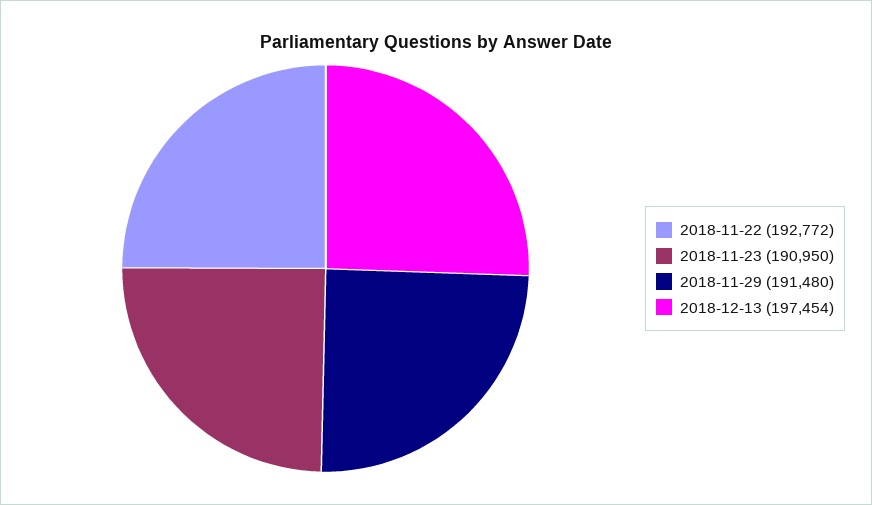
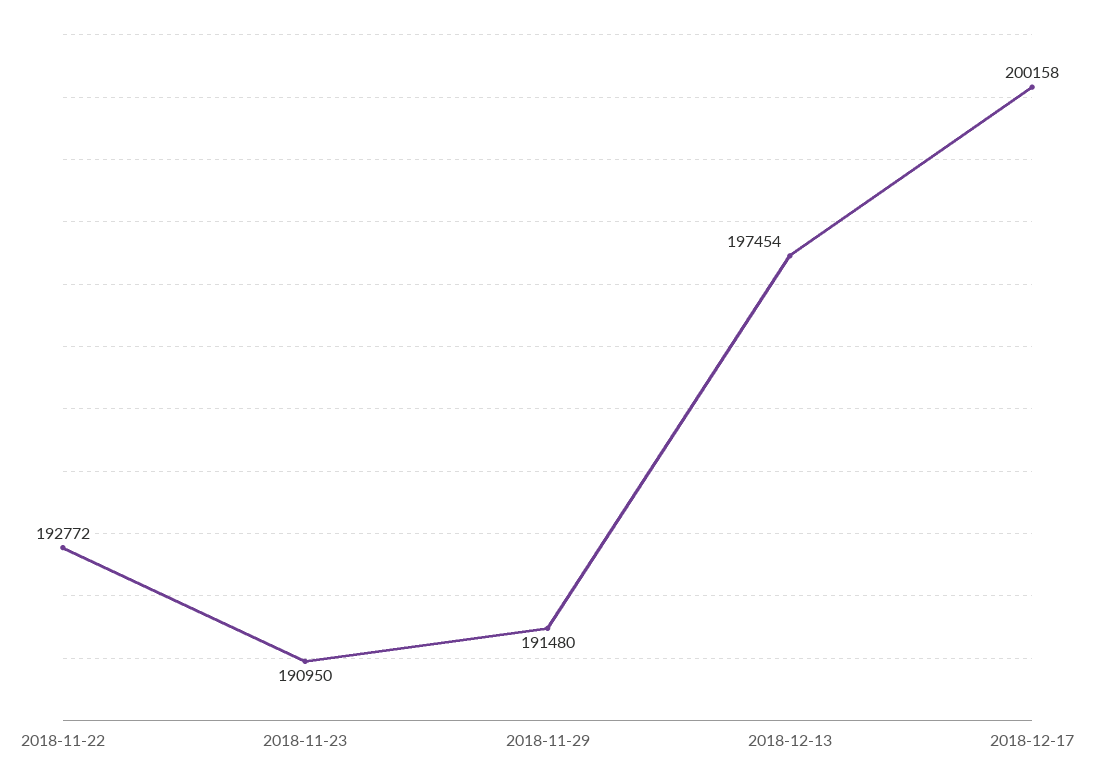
2018-12-17: none -> 200158

